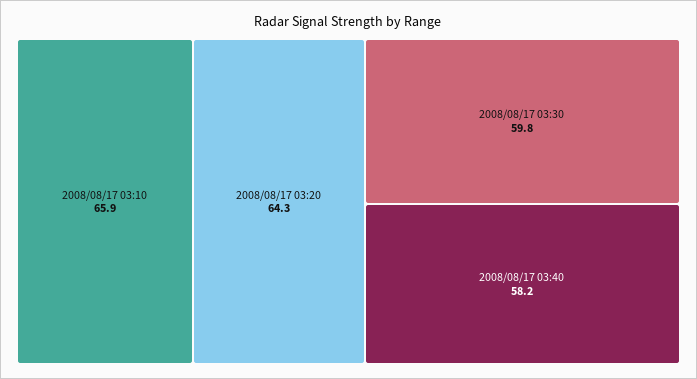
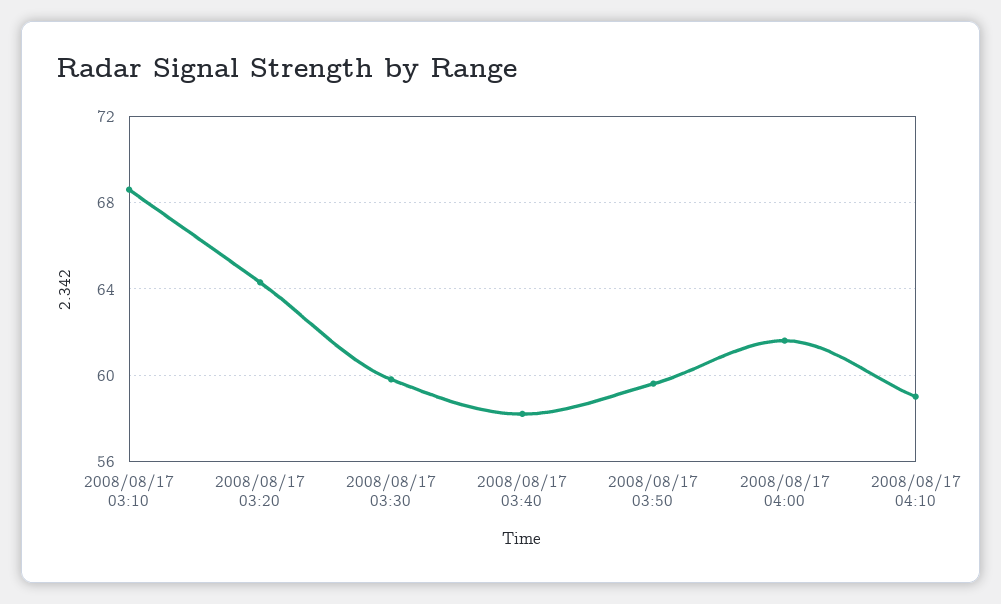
2008/08/17 03:10: 65.9 -> 68.5
2008/08/17 03:50: none -> 59.5
2008/08/17 04:00: none -> 61.5
2008/08/17 04:10: none -> 59

